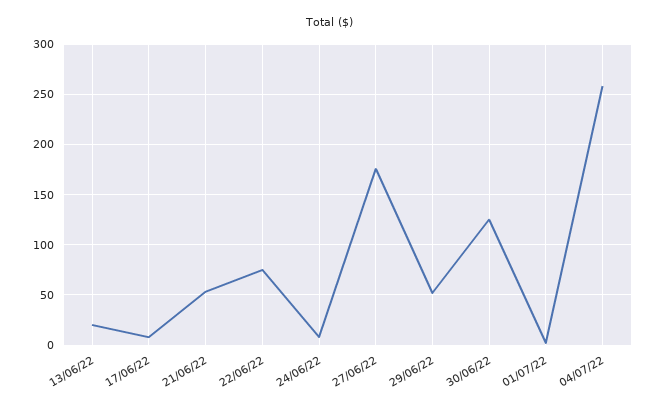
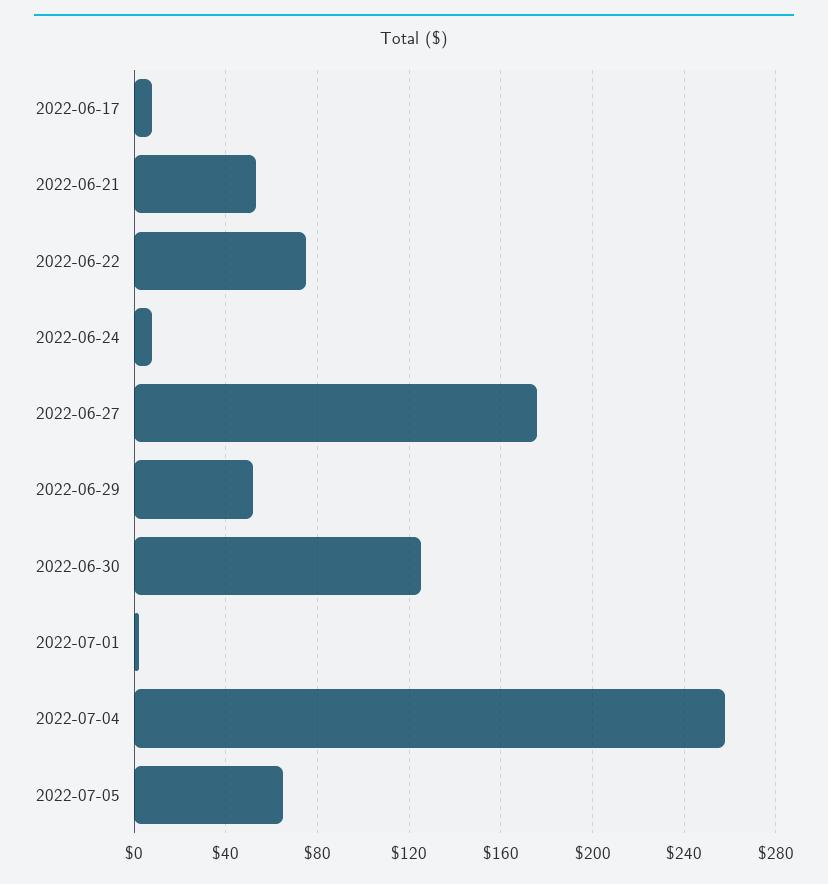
13/06/22: 20 -> none
2022-07-05: none -> 65

